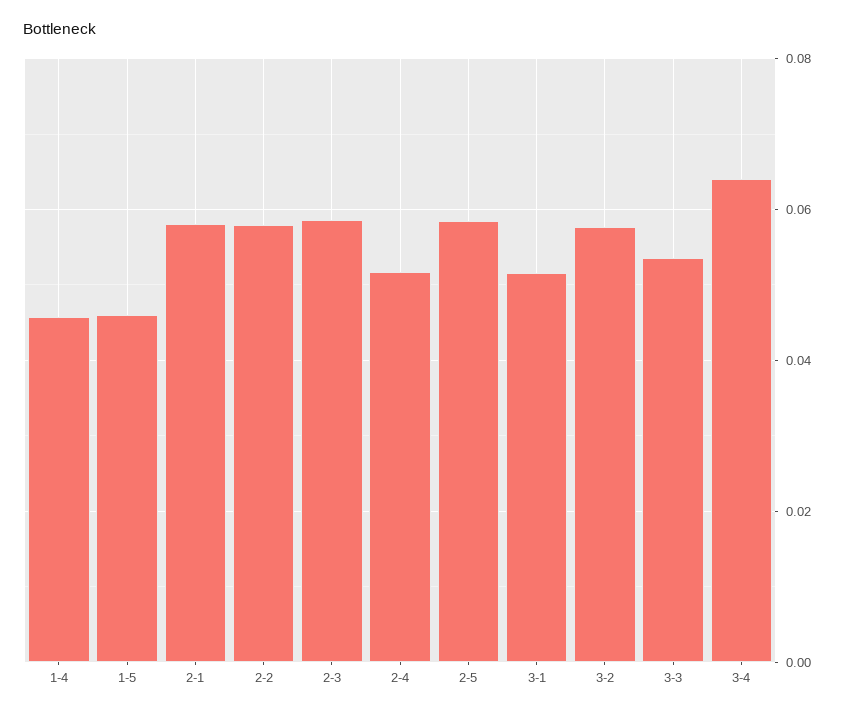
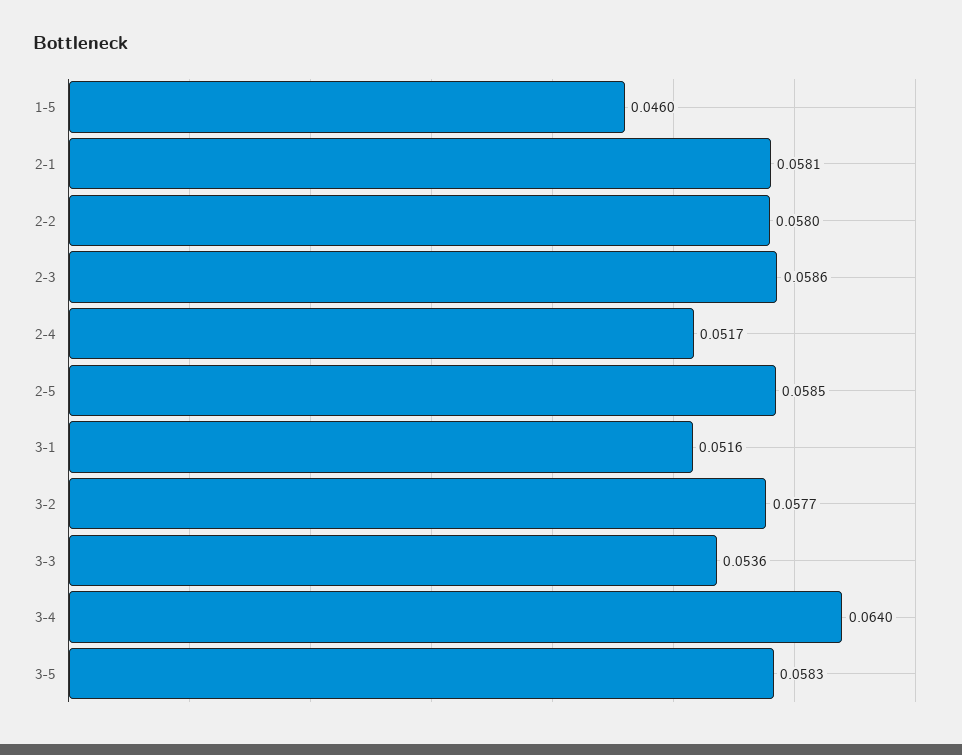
1-4: 0.046 -> none
3-5: none -> 0.0583

